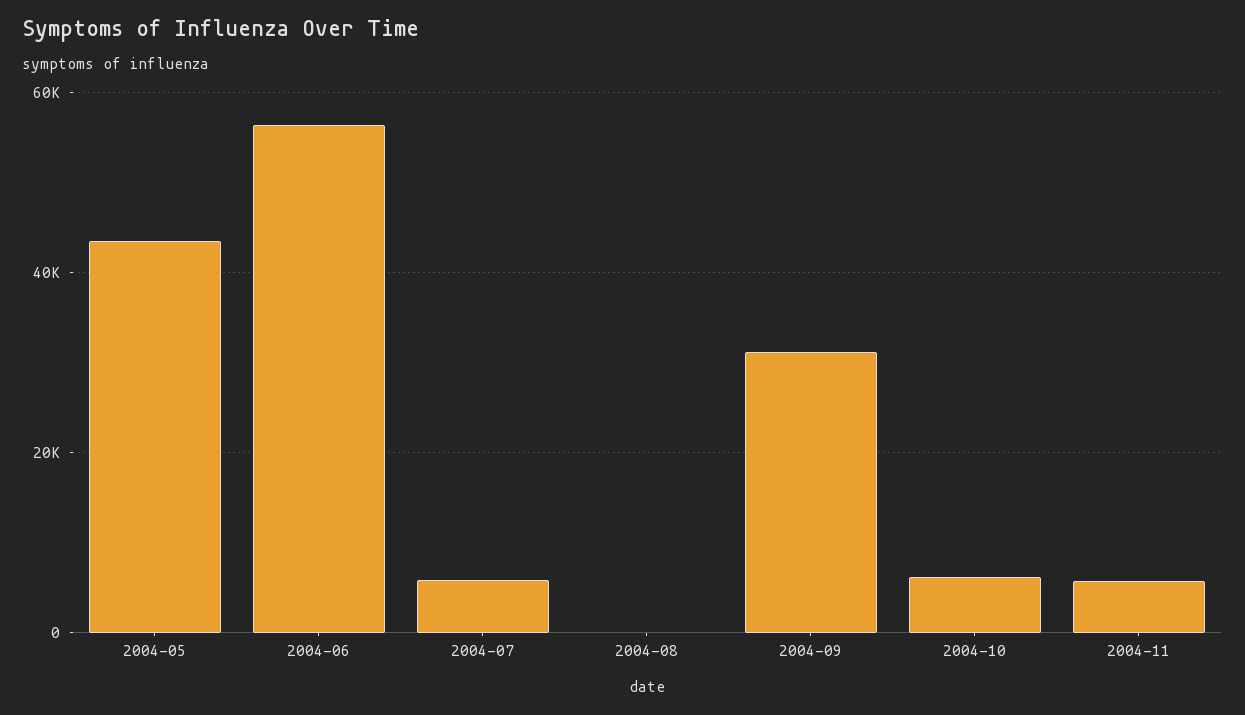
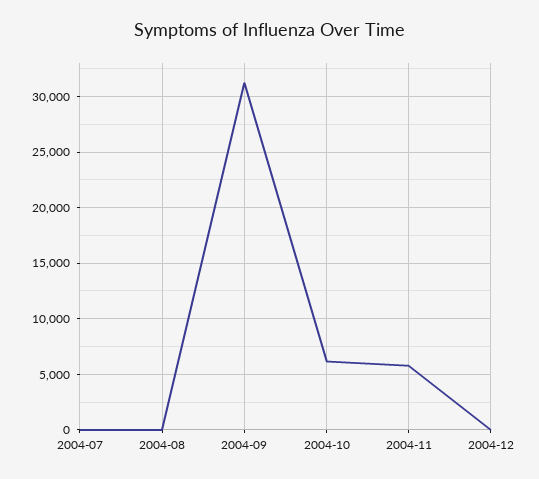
2004-05: 44000 -> none
2004-06: 56000 -> none
2004-07: 6000 -> 0
2004-12: none -> 0

